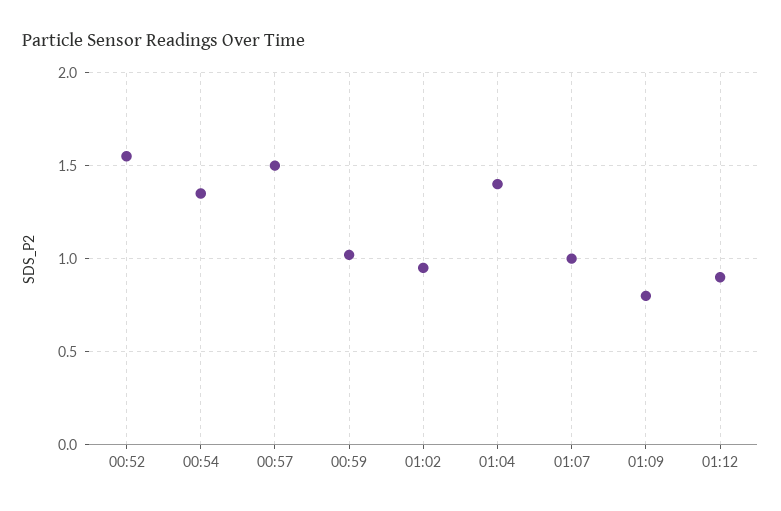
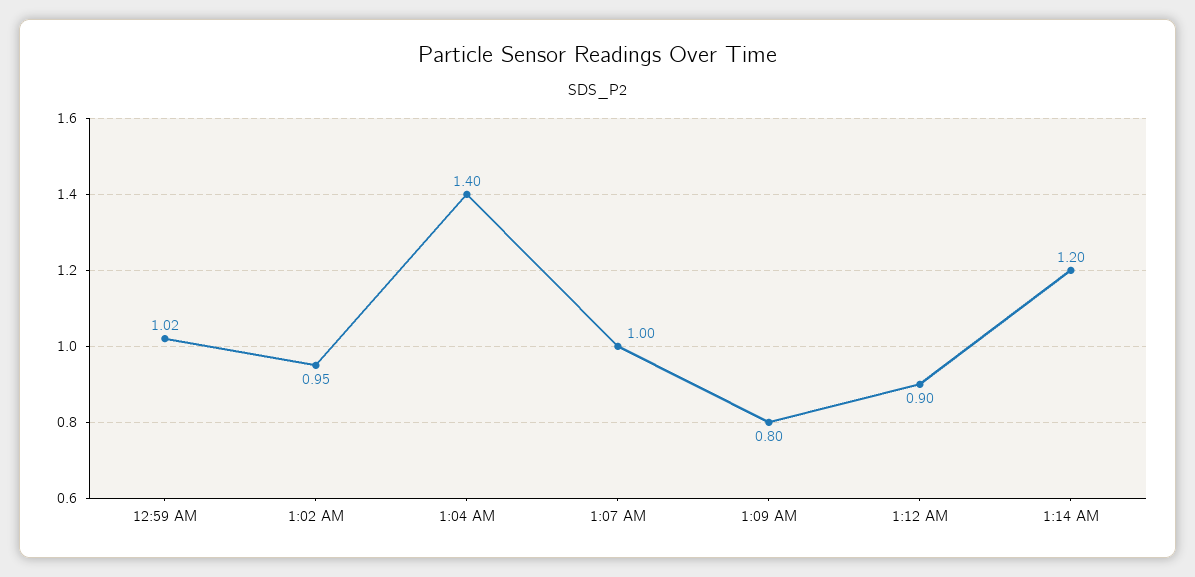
00:52: 1.55 -> none
00:54: 1.35 -> none
00:57: 1.5 -> none
1:14 AM: none -> 1.2

